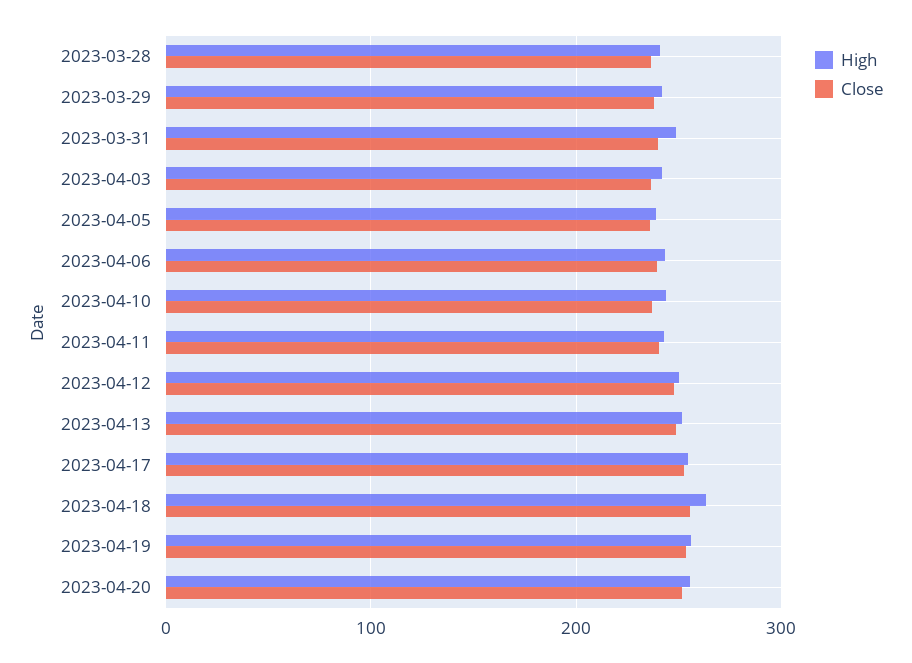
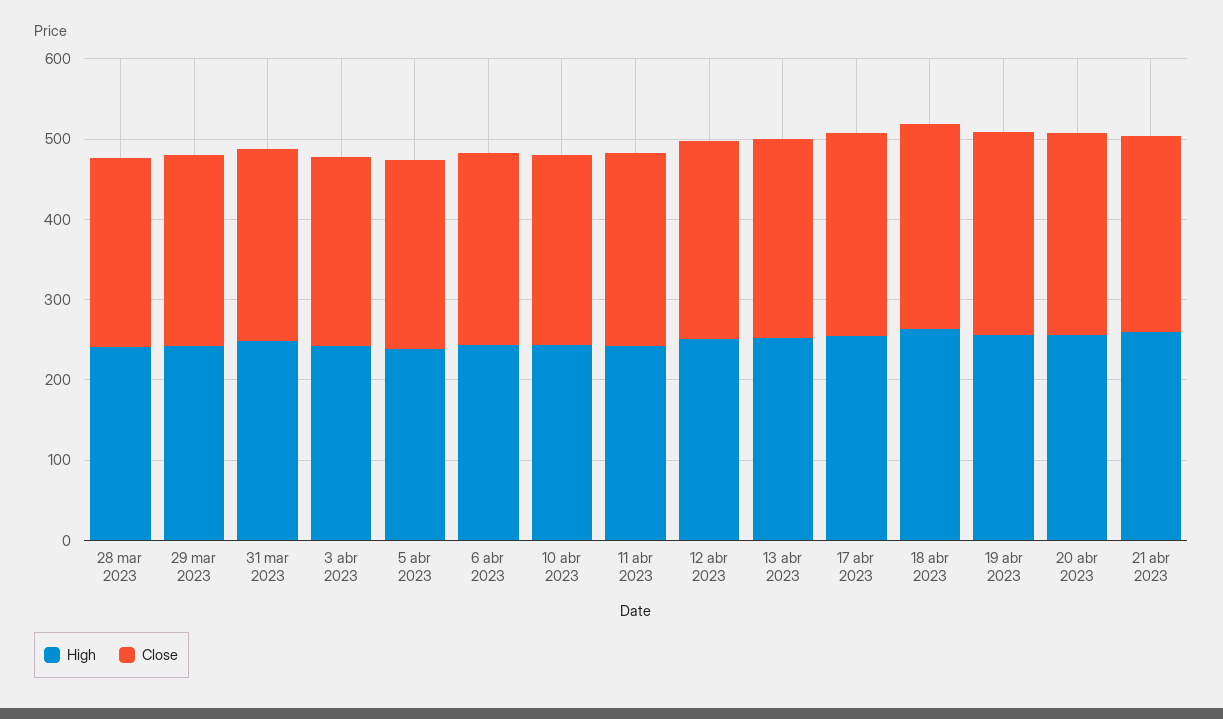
High, 21 abr 2023: none -> 260
Close, 21 abr 2023: none -> 240

